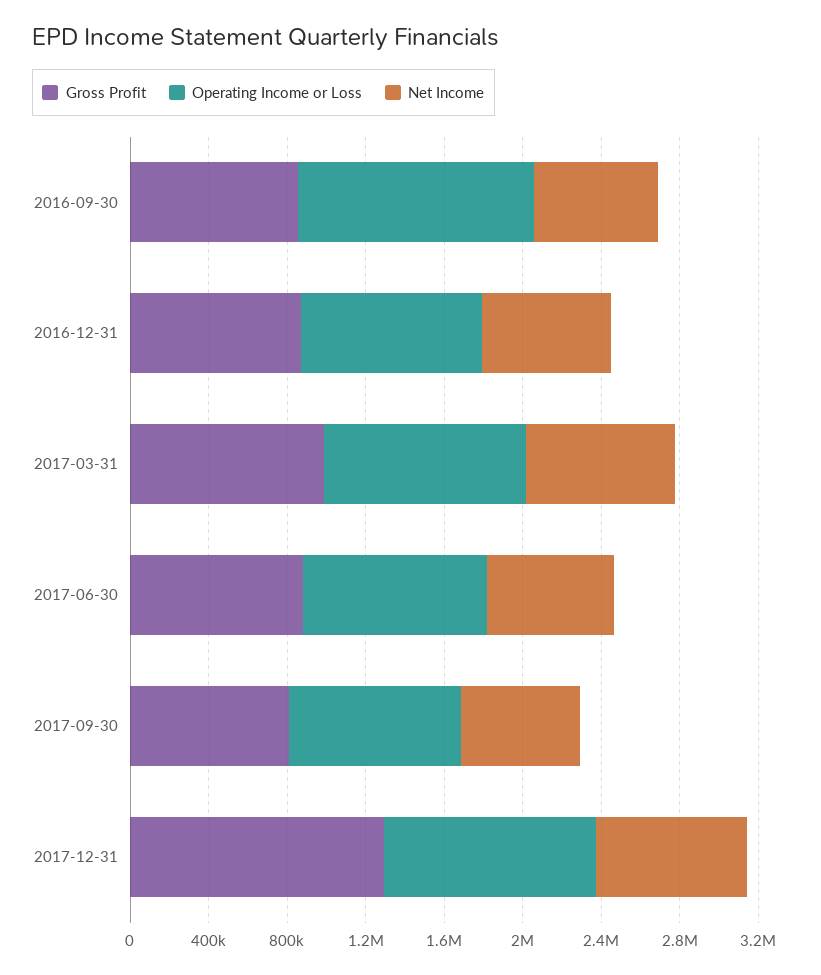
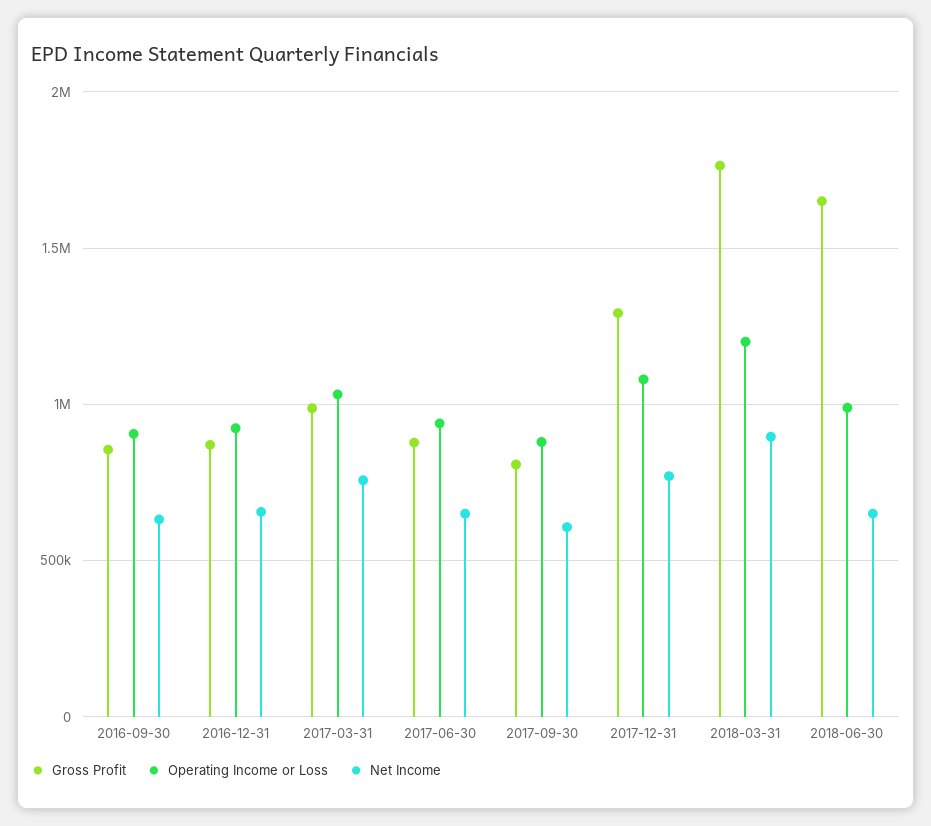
Operating Income or Loss, 2016-09-30: 1200000 -> 900000
Gross Profit, 2018-03-31: none -> 1750000
Operating Income or Loss, 2018-03-31: none -> 1200000
Net Income, 2018-03-31: none -> 900000
Gross Profit, 2018-06-30: none -> 1650000
Operating Income or Loss, 2018-06-30: none -> 1000000
Net Income, 2018-06-30: none -> 650000

